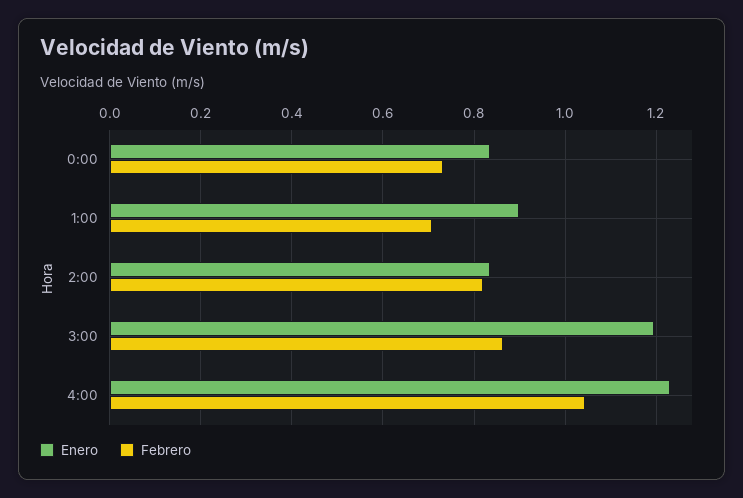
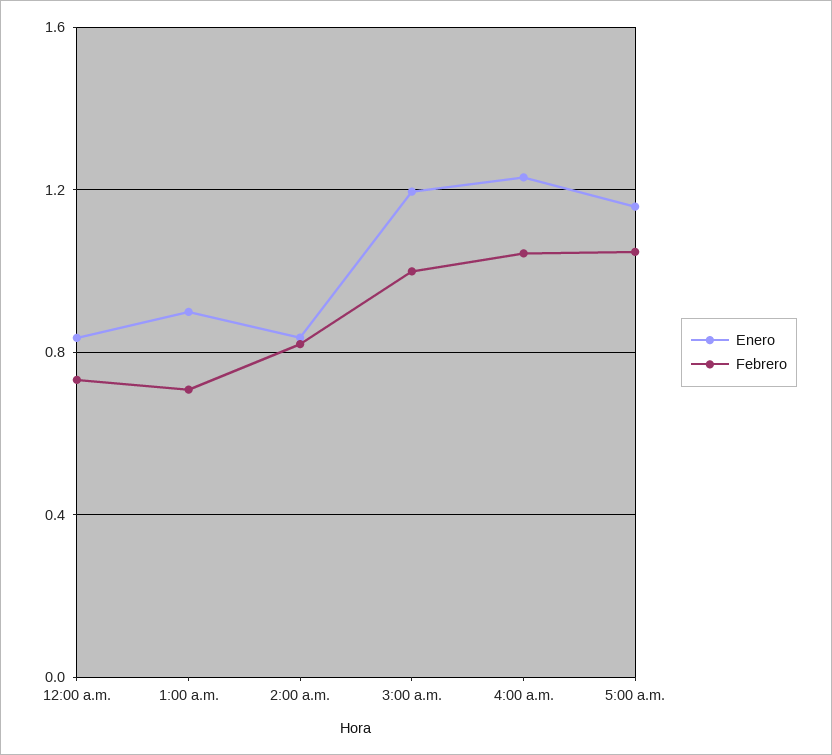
Febrero, 3:00: 0.86 -> 1
Enero, 5:00 a.m.: none -> 1.15
Febrero, 5:00 a.m.: none -> 1.05

